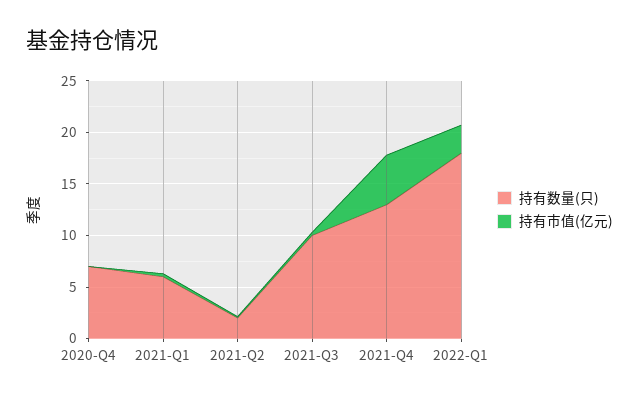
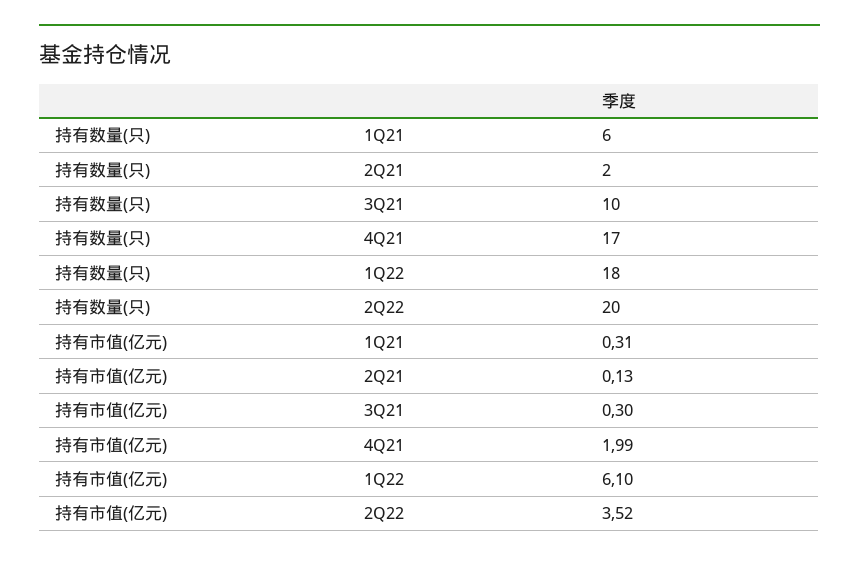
持有数量(只), 2020-Q4: 7 -> none
持有市值(亿元), 2020-Q4: 0 -> none
持有数量(只), 2021-Q4: 13 -> 17
持有市值(亿元), 2021-Q4: 5 -> 1.99
持有市值(亿元), 2022-Q1: 3 -> 6.1
持有数量(只), 2Q22: none -> 20
持有市值(亿元), 2Q22: none -> 3.52

